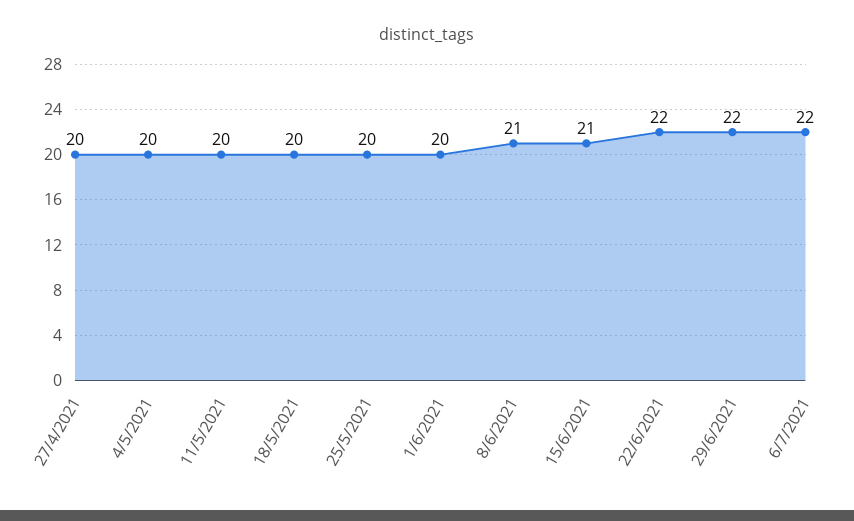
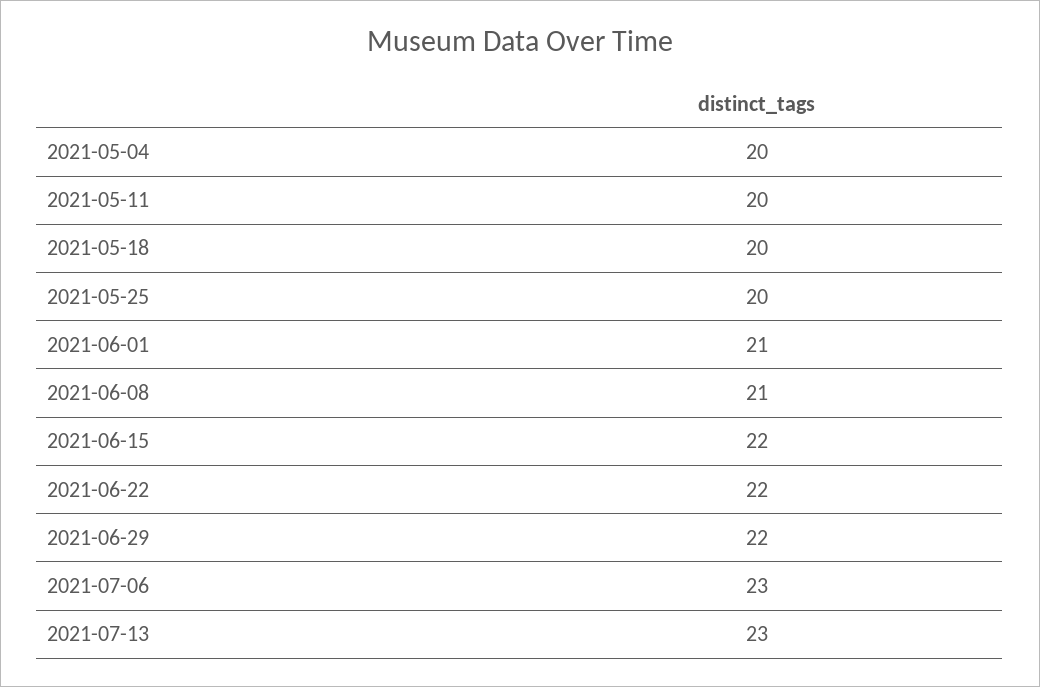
27/4/2021: 20 -> none
1/6/2021: 20 -> 21
15/6/2021: 21 -> 22
6/7/2021: 22 -> 23
2021-07-13: none -> 23

